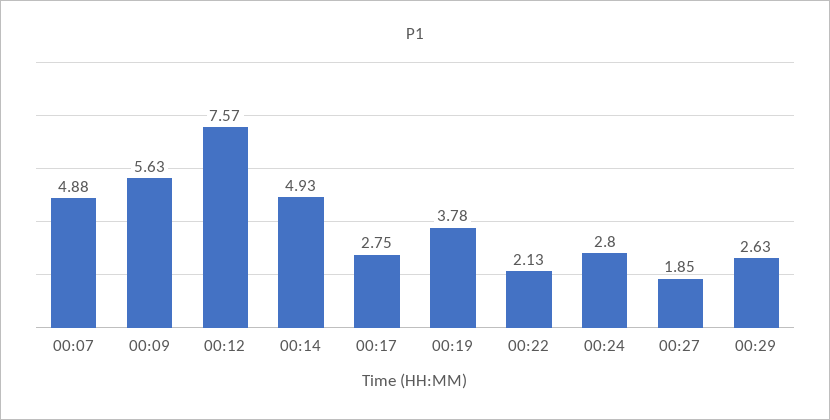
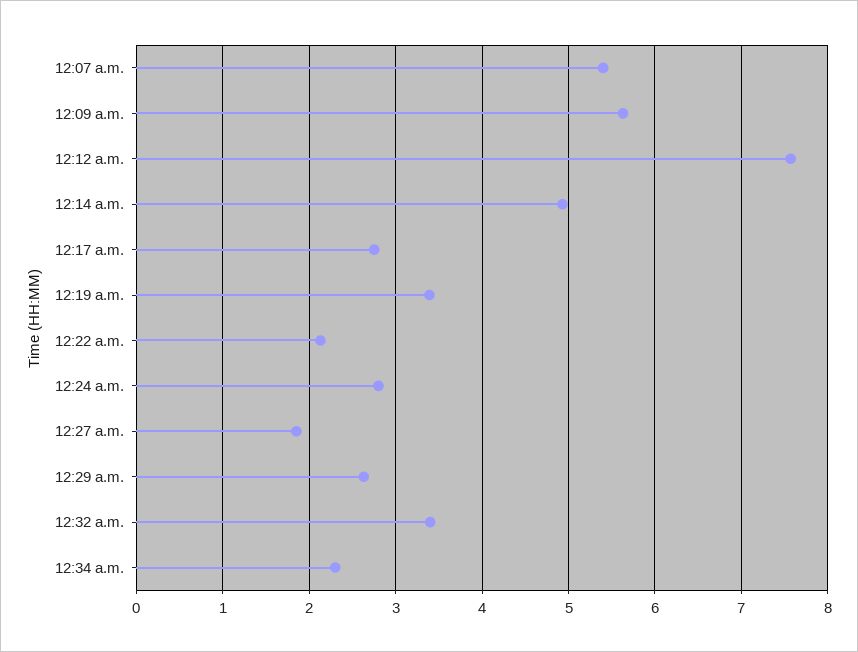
00:07: 4.88 -> 5.4
00:19: 3.78 -> 3.4
12:32 a.m.: none -> 3.4
12:34 a.m.: none -> 2.3

